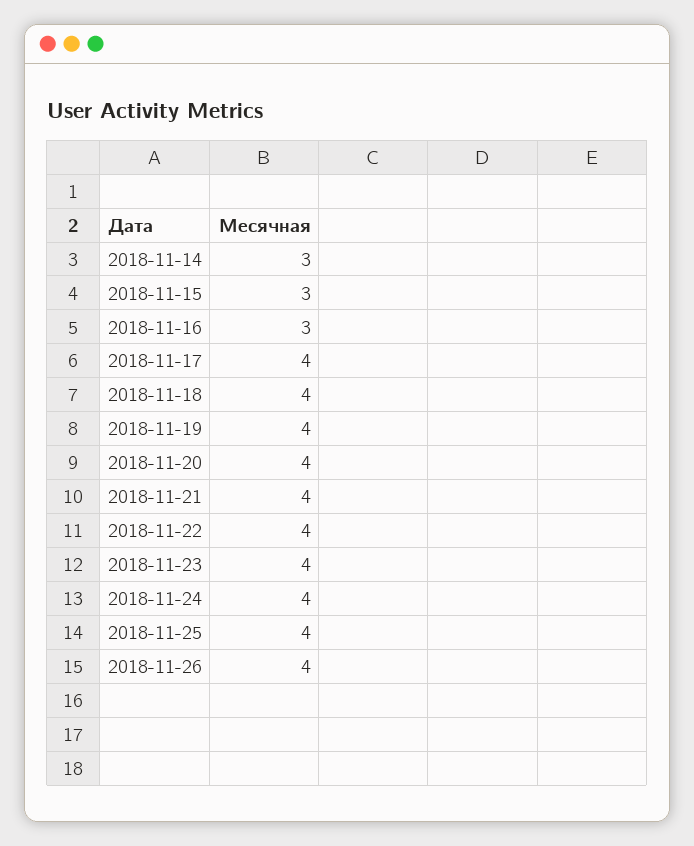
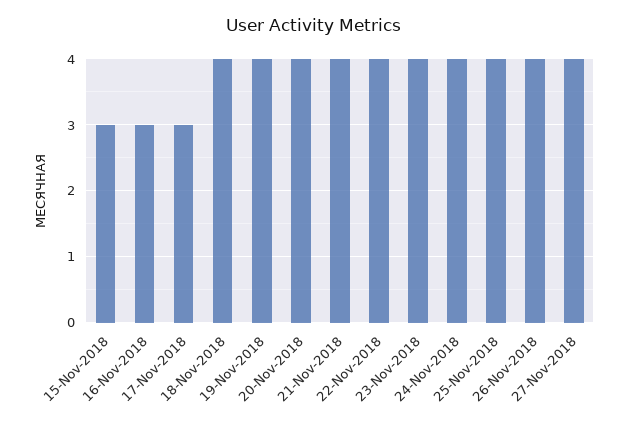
2018-11-14: 3 -> none
2018-11-17: 4 -> 3
27-Nov-2018: none -> 4

